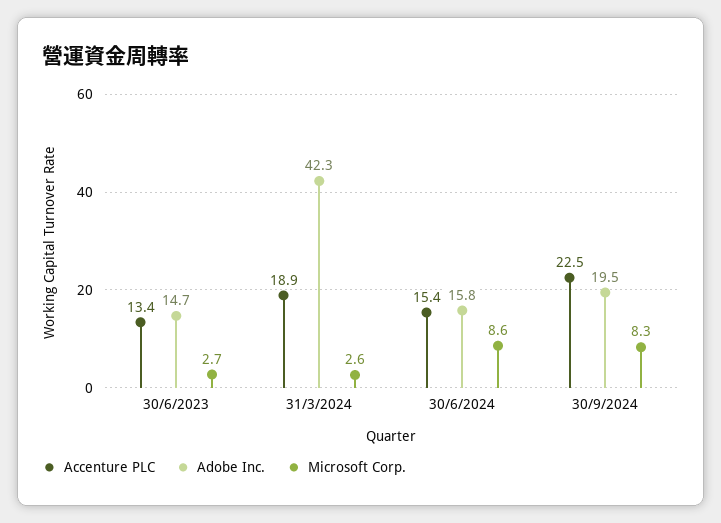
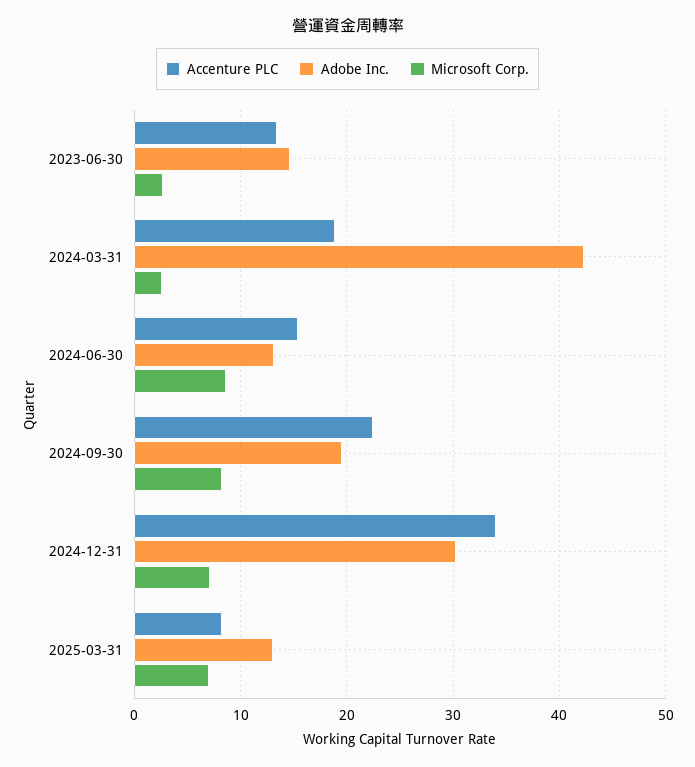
Adobe Inc., 30/6/2024: 15.8 -> 13
Accenture PLC, 2024-12-31: none -> 34
Adobe Inc., 2024-12-31: none -> 30
Microsoft Corp., 2024-12-31: none -> 7
Accenture PLC, 2025-03-31: none -> 8
Adobe Inc., 2025-03-31: none -> 13
Microsoft Corp., 2025-03-31: none -> 7

